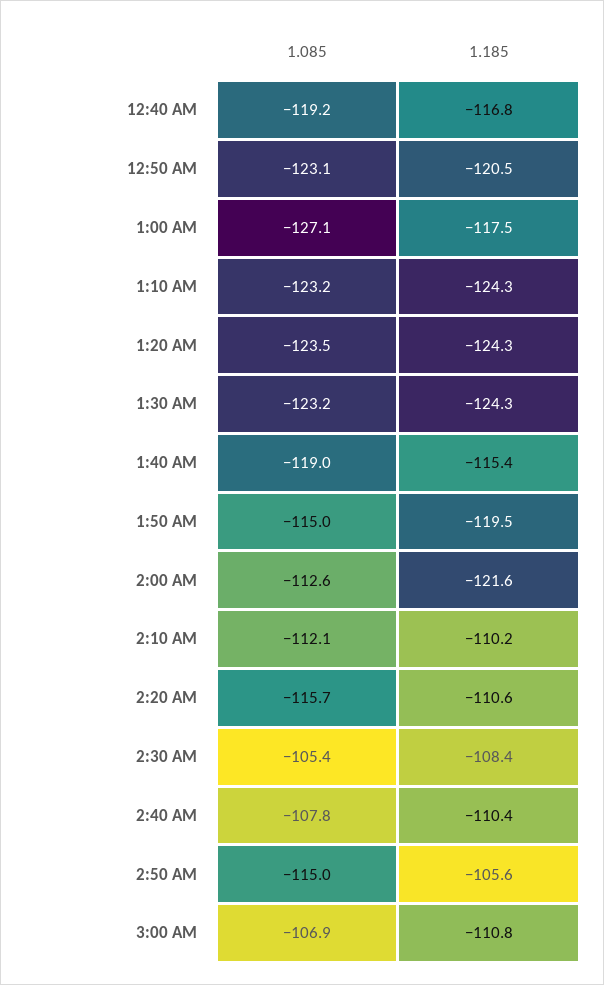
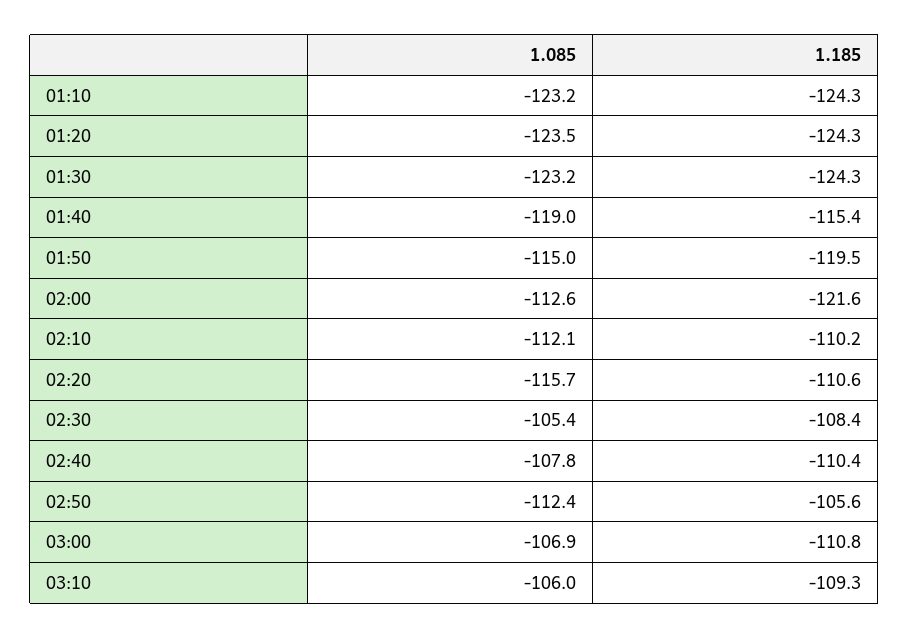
1.085, 12:40 AM: -119.2 -> none
1.185, 12:40 AM: -116.8 -> none
1.085, 12:50 AM: -123.1 -> none
1.185, 12:50 AM: -120.5 -> none
1.085, 1:00 AM: -127.1 -> none
1.185, 1:00 AM: -117.5 -> none
1.085, 2:50 AM: -115 -> -112.4
1.085, 03:10: none -> -106
1.185, 03:10: none -> -109.3

